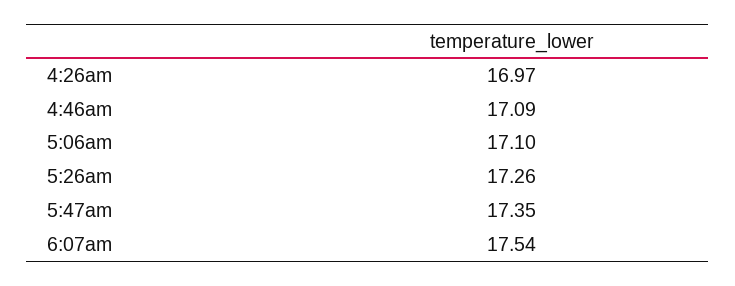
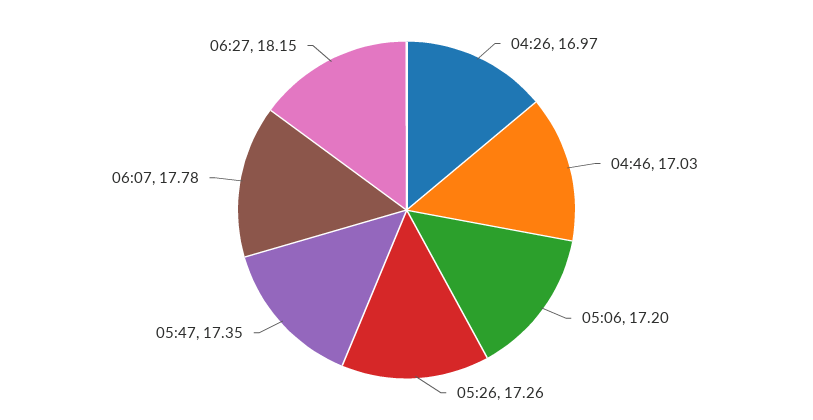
4:46am: 17.09 -> 17.03
5:06am: 17.1 -> 17.2
6:07am: 17.54 -> 17.78
06:27: none -> 18.15

